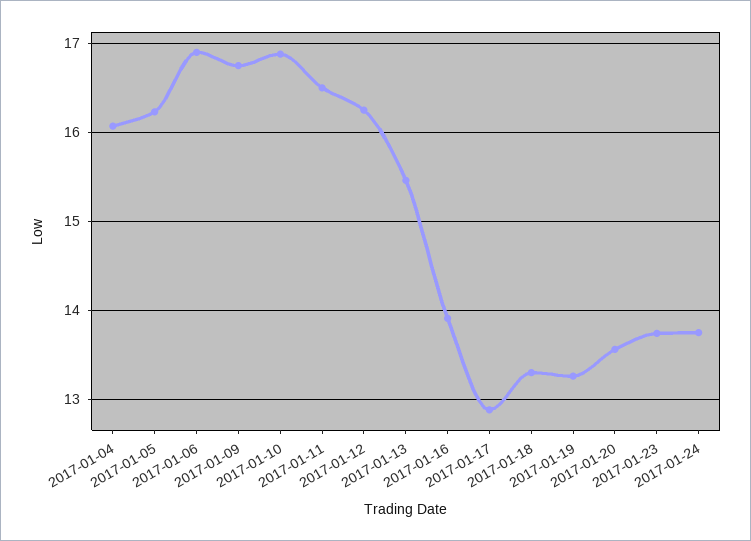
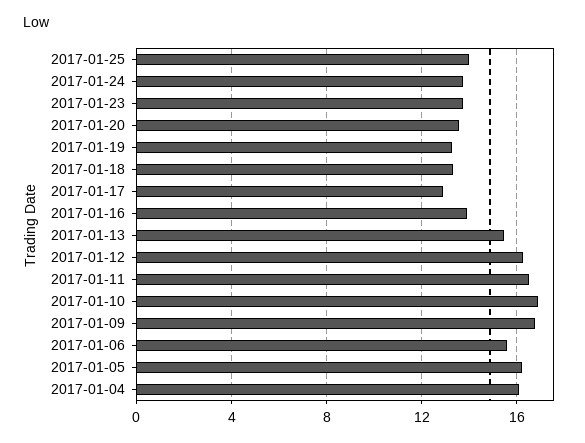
2017-01-06: 16.9 -> 15.5
2017-01-25: none -> 14

